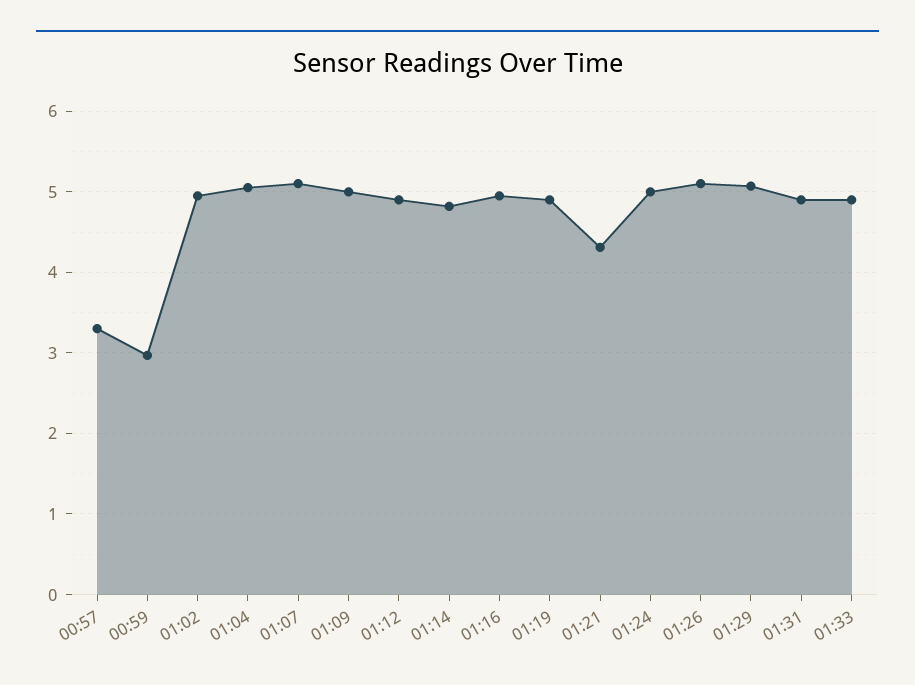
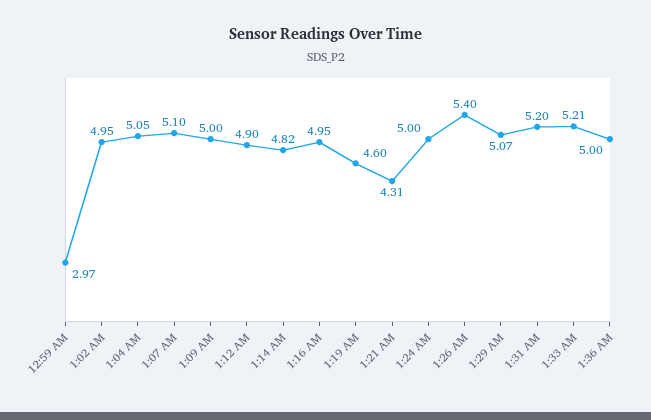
00:57: 3.3 -> none
01:19: 4.9 -> 4.6
01:26: 5.1 -> 5.4
01:31: 4.9 -> 5.2
01:33: 4.9 -> 5.21
1:36 AM: none -> 5

